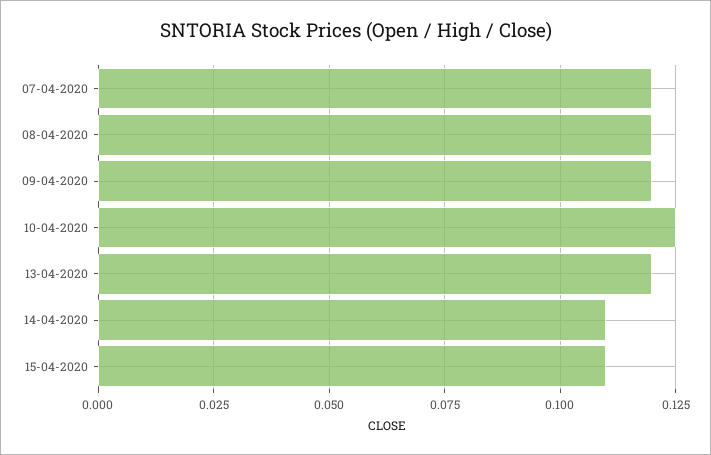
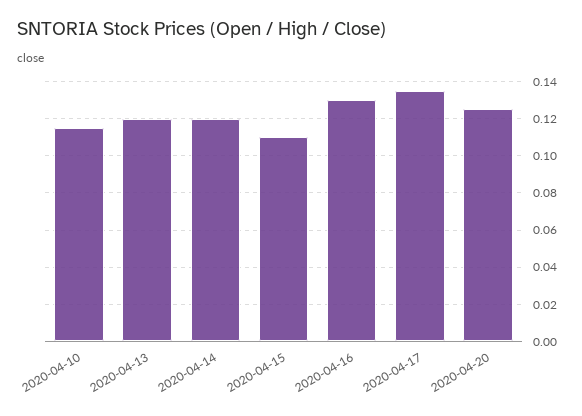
07-04-2020: 0.12 -> none
08-04-2020: 0.12 -> none
09-04-2020: 0.12 -> none
10-04-2020: 0.125 -> 0.115
14-04-2020: 0.11 -> 0.12
2020-04-16: none -> 0.13
2020-04-17: none -> 0.135
2020-04-20: none -> 0.125

